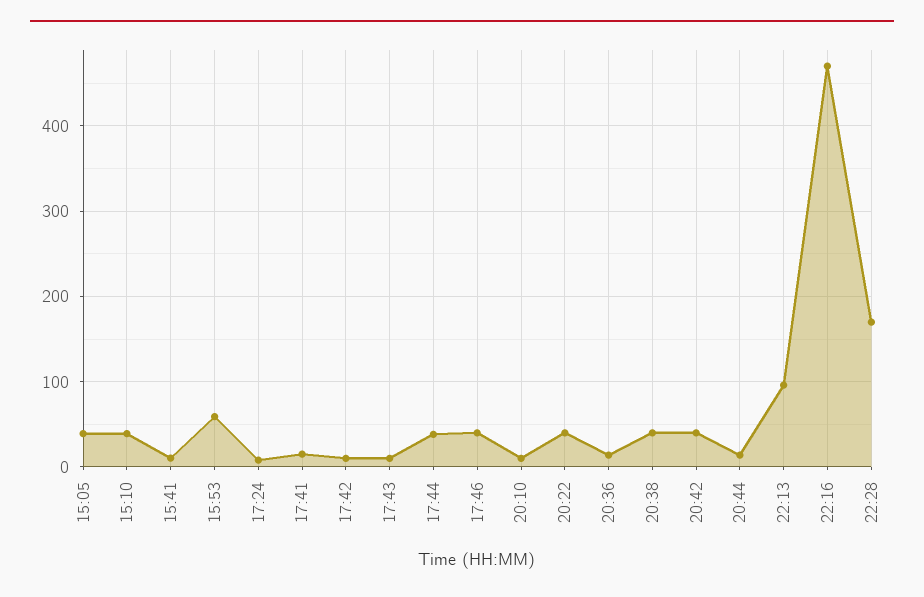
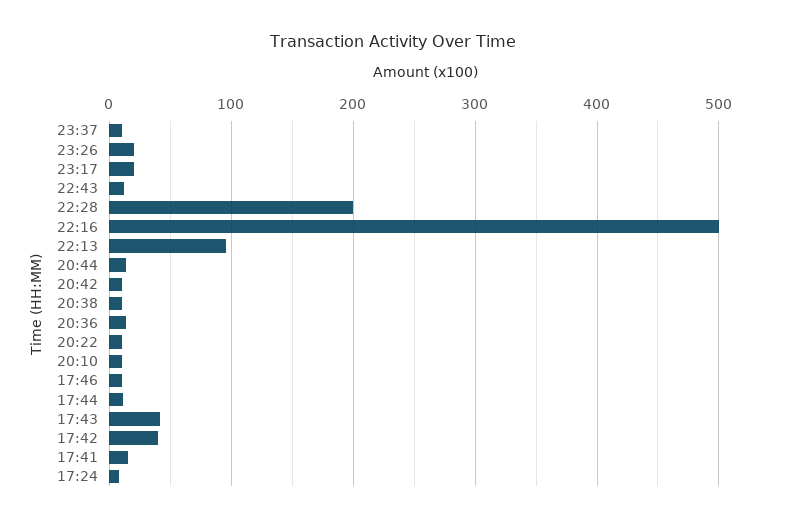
15:05: 40 -> none
15:10: 40 -> none
15:41: 10 -> none
15:53: 60 -> none
17:42: 10 -> 40
17:43: 10 -> 40
17:44: 40 -> 10
17:46: 40 -> 10
20:22: 40 -> 10
20:38: 40 -> 10
20:42: 40 -> 10
22:16: 470 -> 500
22:28: 170 -> 200
23:37: none -> 10
23:26: none -> 20
23:17: none -> 20
22:43: none -> 10

